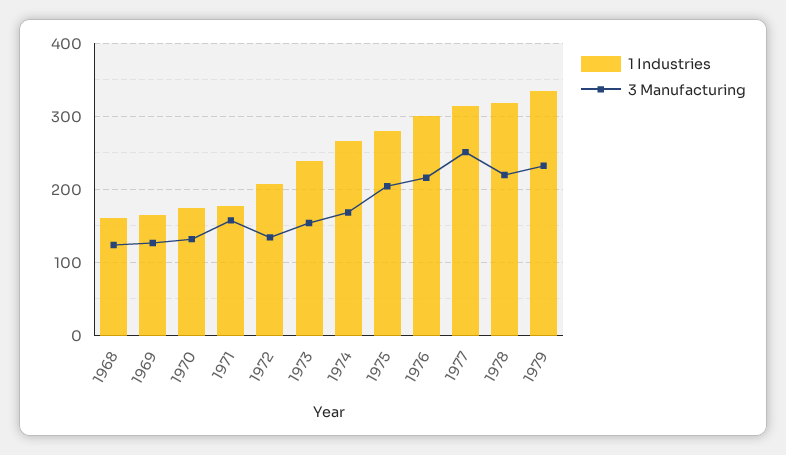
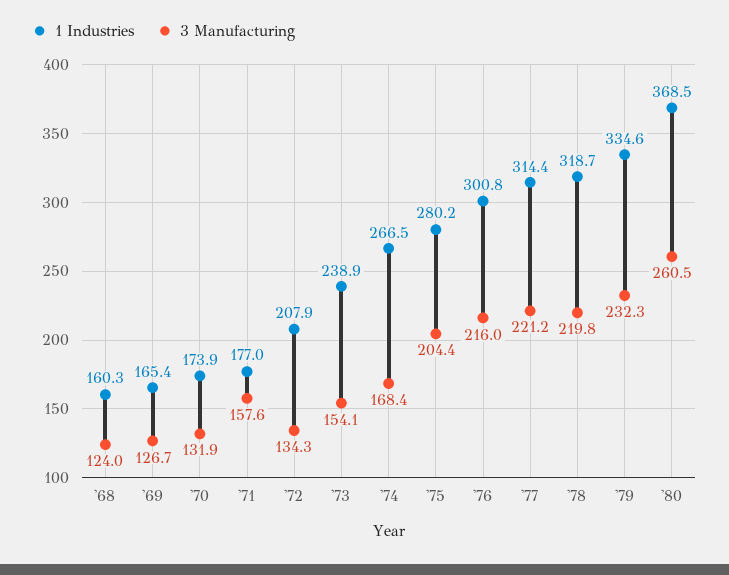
3 Manufacturing, 1977: 250 -> 221.2
1 Industries, '80: none -> 368.5
3 Manufacturing, '80: none -> 260.5

